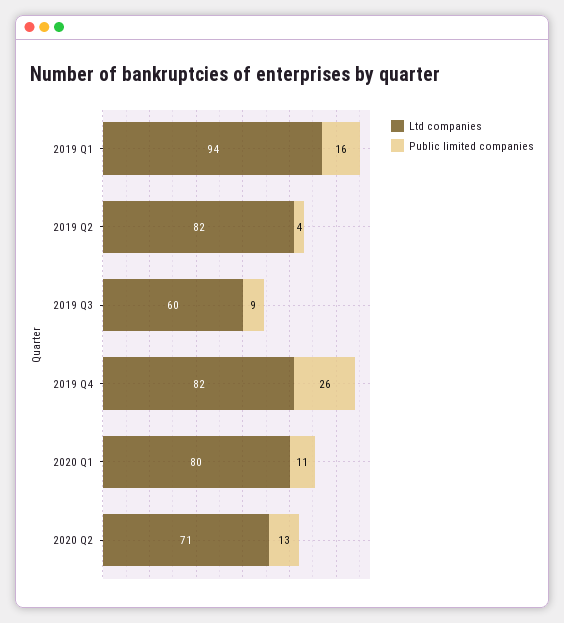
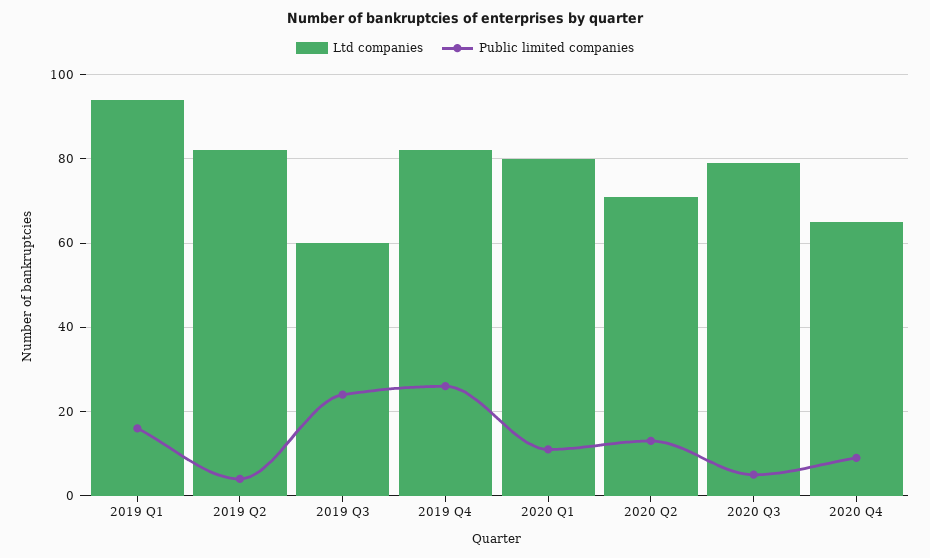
Public limited companies, 2019 Q3: 9 -> 25
Ltd companies, 2020 Q3: none -> 80
Public limited companies, 2020 Q3: none -> 5
Ltd companies, 2020 Q4: none -> 65
Public limited companies, 2020 Q4: none -> 10

